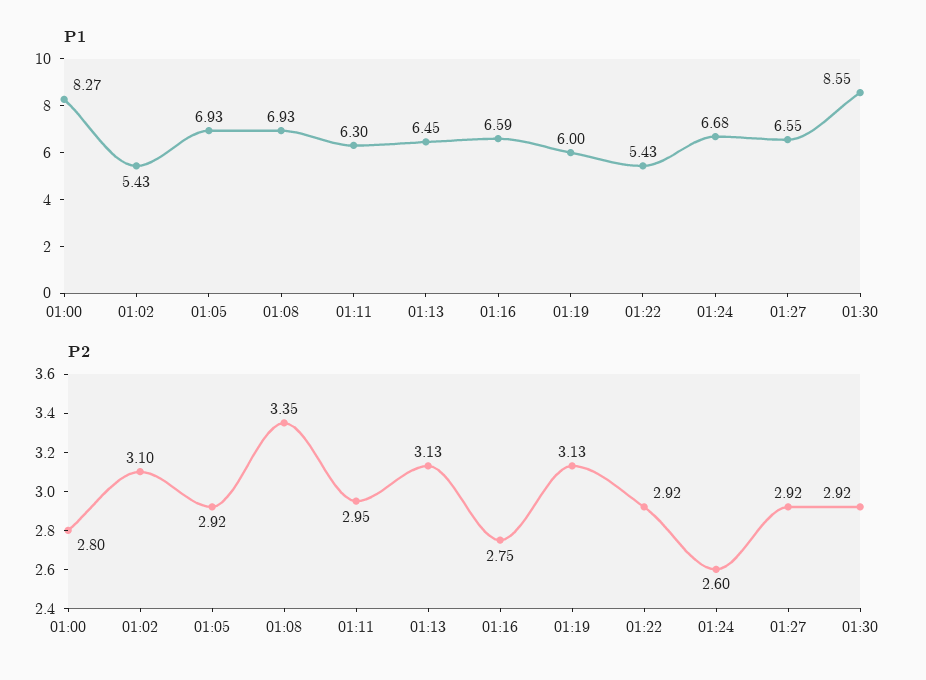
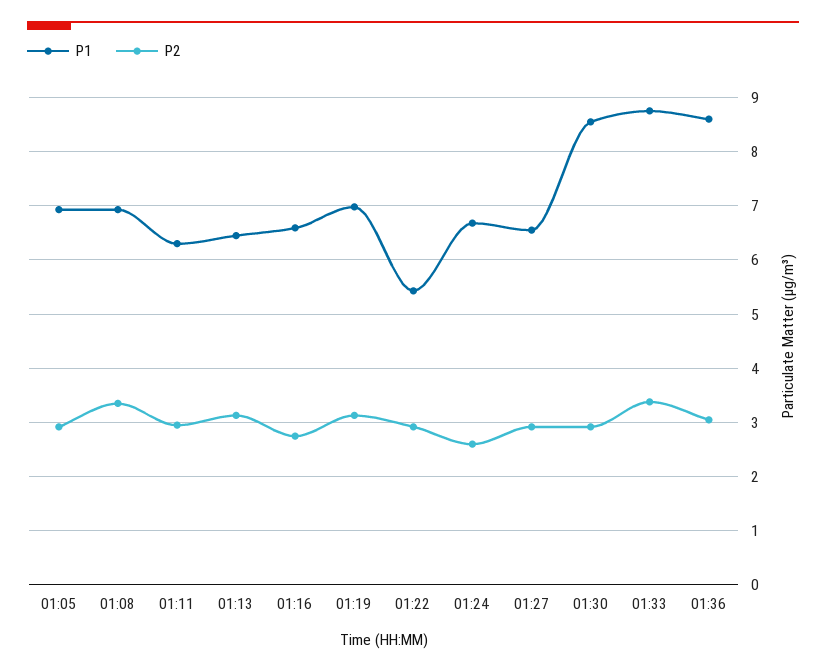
P1, 01:00: 8.27 -> none
P1, 01:02: 5.43 -> none
P1, 01:19: 6 -> 7
P2, 01:00: 2.8 -> none
P2, 01:02: 3.1 -> none
P1, 01:33: none -> 8.8
P2, 01:33: none -> 3.4
P1, 01:36: none -> 8.6
P2, 01:36: none -> 3

